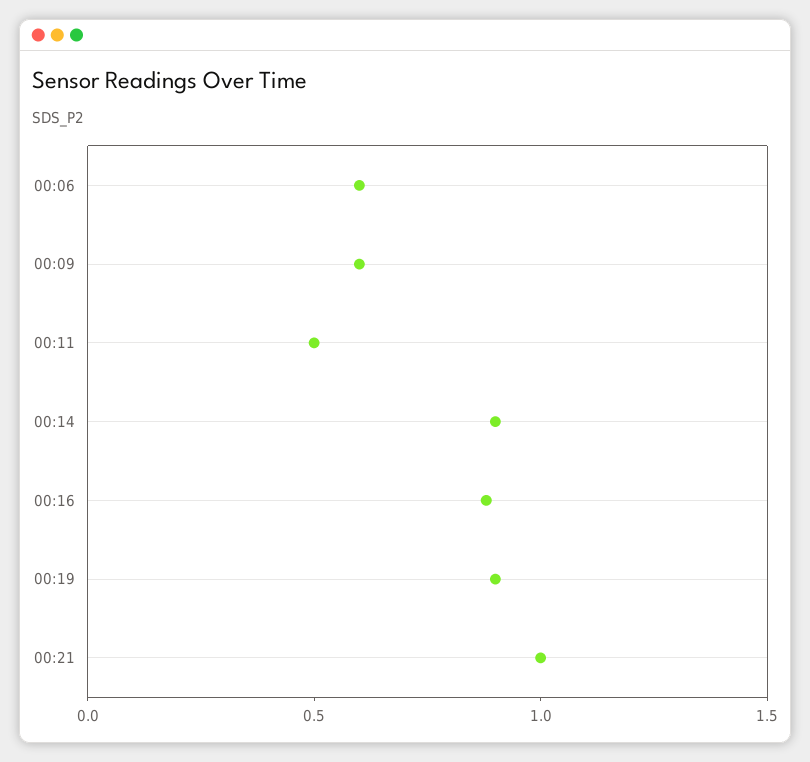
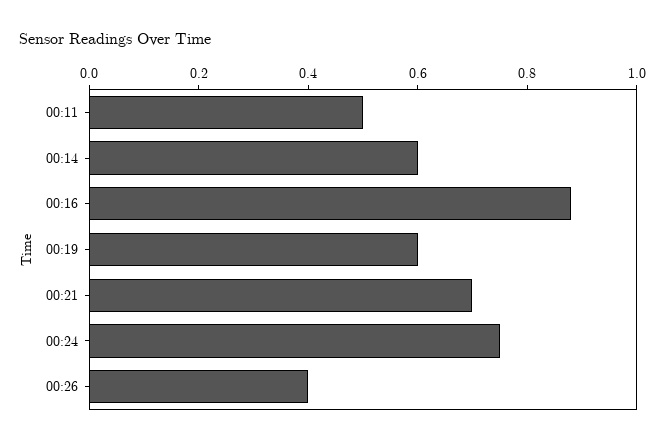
00:06: 0.6 -> none
00:09: 0.6 -> none
00:14: 0.9 -> 0.6
00:19: 0.9 -> 0.6
00:21: 1 -> 0.7
00:24: none -> 0.75
00:26: none -> 0.4

